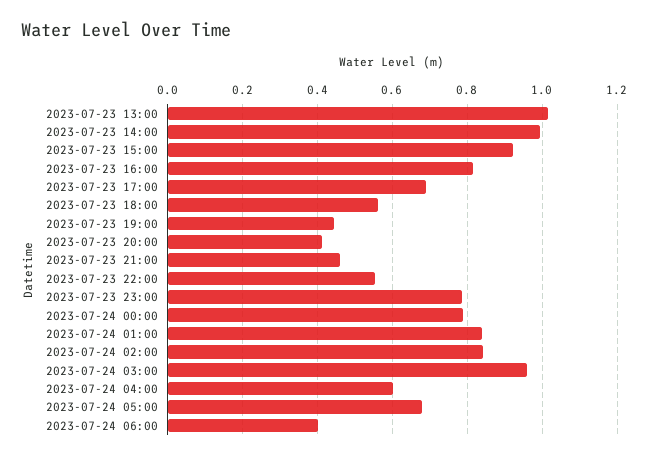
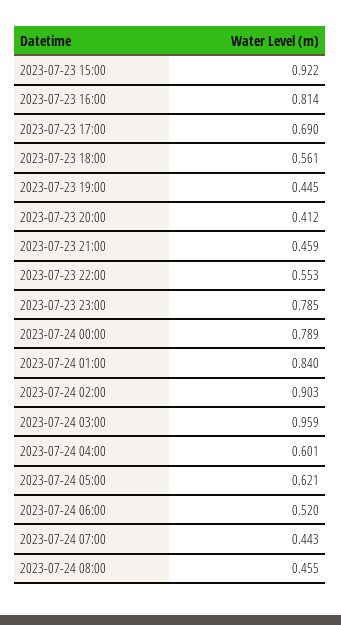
2023-07-23 13:00: 1.02 -> none
2023-07-23 14:00: 1 -> none
2023-07-24 02:00: 0.84 -> 0.903
2023-07-24 05:00: 0.68 -> 0.621
2023-07-24 06:00: 0.4 -> 0.52
2023-07-24 07:00: none -> 0.443
2023-07-24 08:00: none -> 0.455

